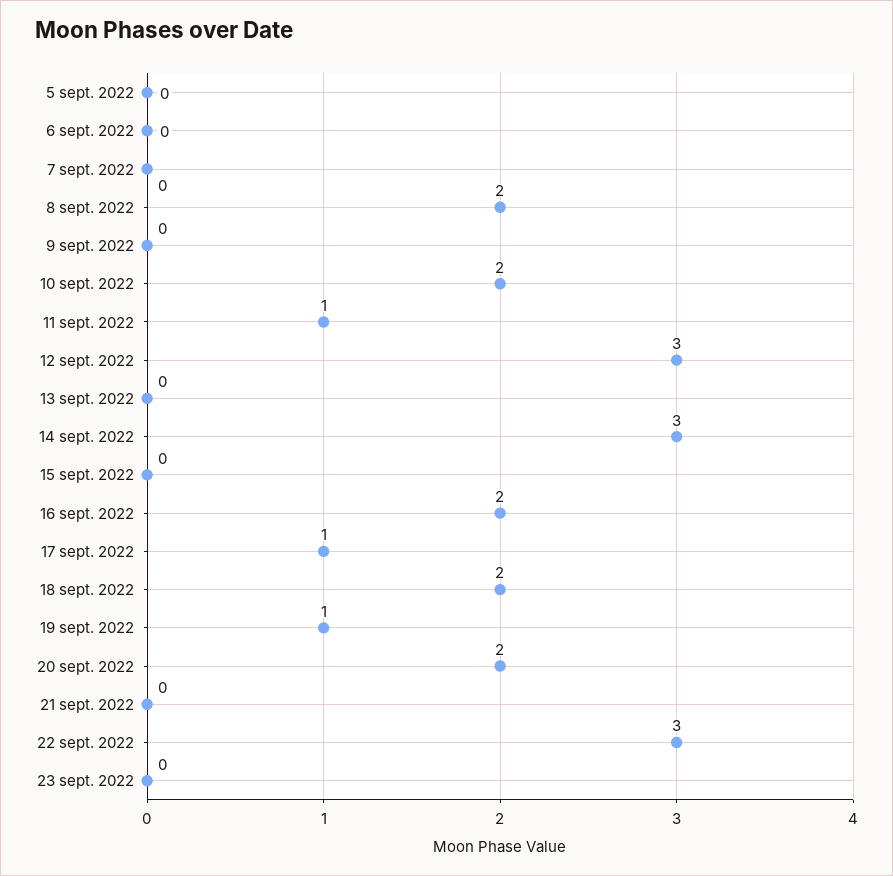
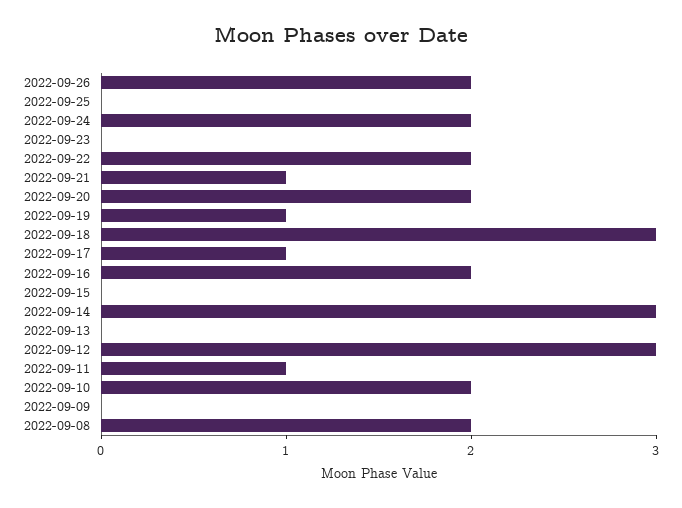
5 sept. 2022: 0 -> none
6 sept. 2022: 0 -> none
7 sept. 2022: 0 -> none
18 sept. 2022: 2 -> 3
21 sept. 2022: 0 -> 1
22 sept. 2022: 3 -> 2
2022-09-26: none -> 2
2022-09-25: none -> 0
2022-09-24: none -> 2

